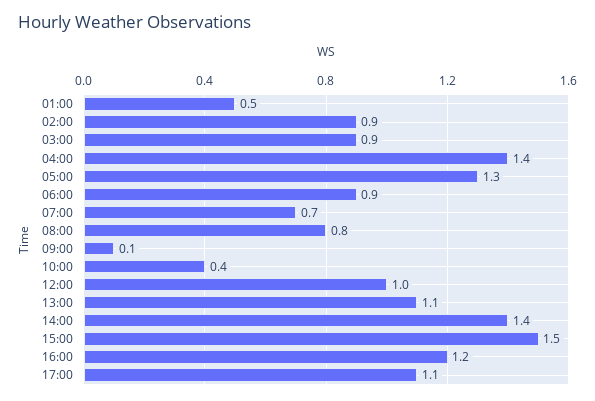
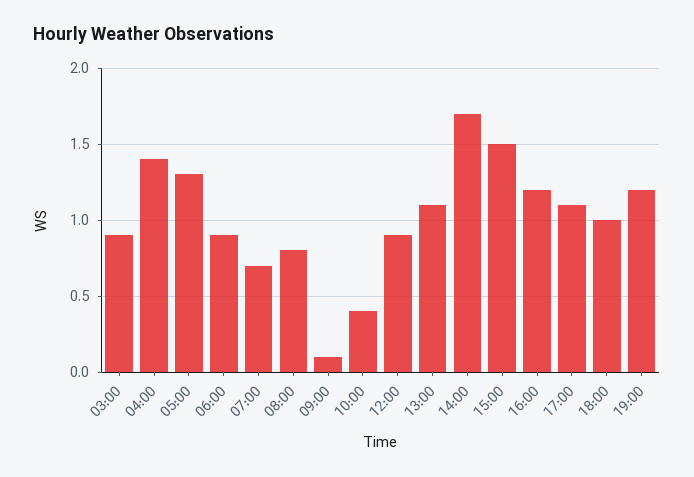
01:00: 0.5 -> none
02:00: 0.9 -> none
12:00: 1 -> 0.9
14:00: 1.4 -> 1.7
18:00: none -> 1
19:00: none -> 1.2

